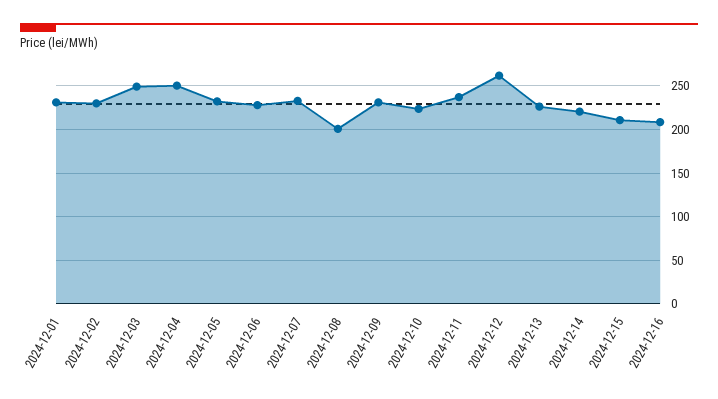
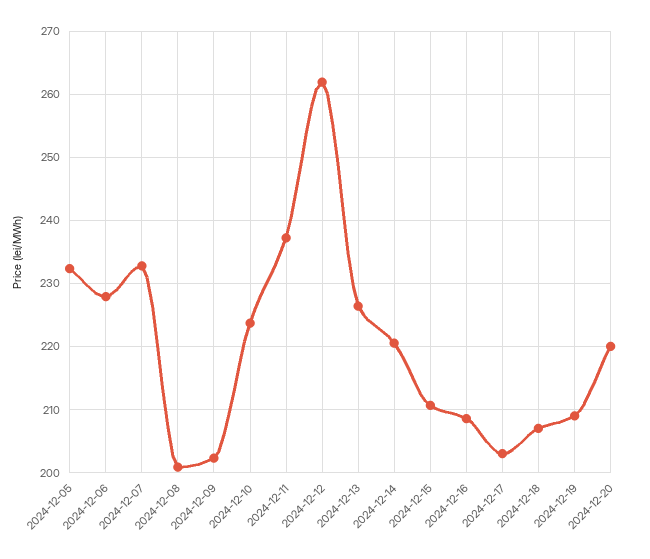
2024-12-01: 230 -> none
2024-12-02: 230 -> none
2024-12-03: 250 -> none
2024-12-04: 250 -> none
2024-12-09: 230 -> 202
2024-12-17: none -> 203
2024-12-18: none -> 207
2024-12-19: none -> 209
2024-12-20: none -> 220

